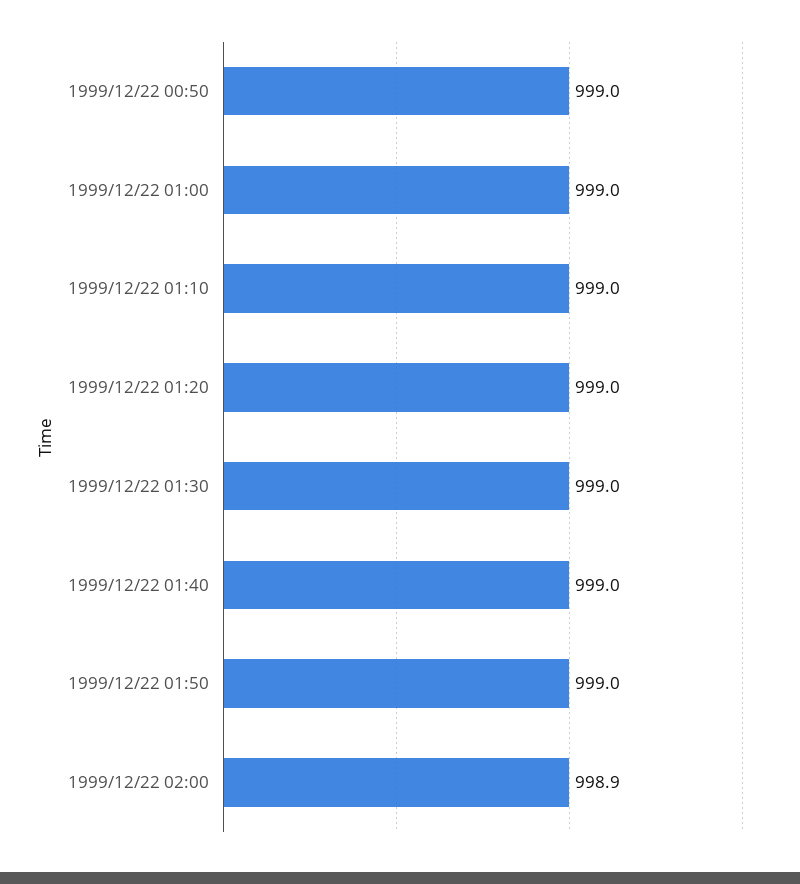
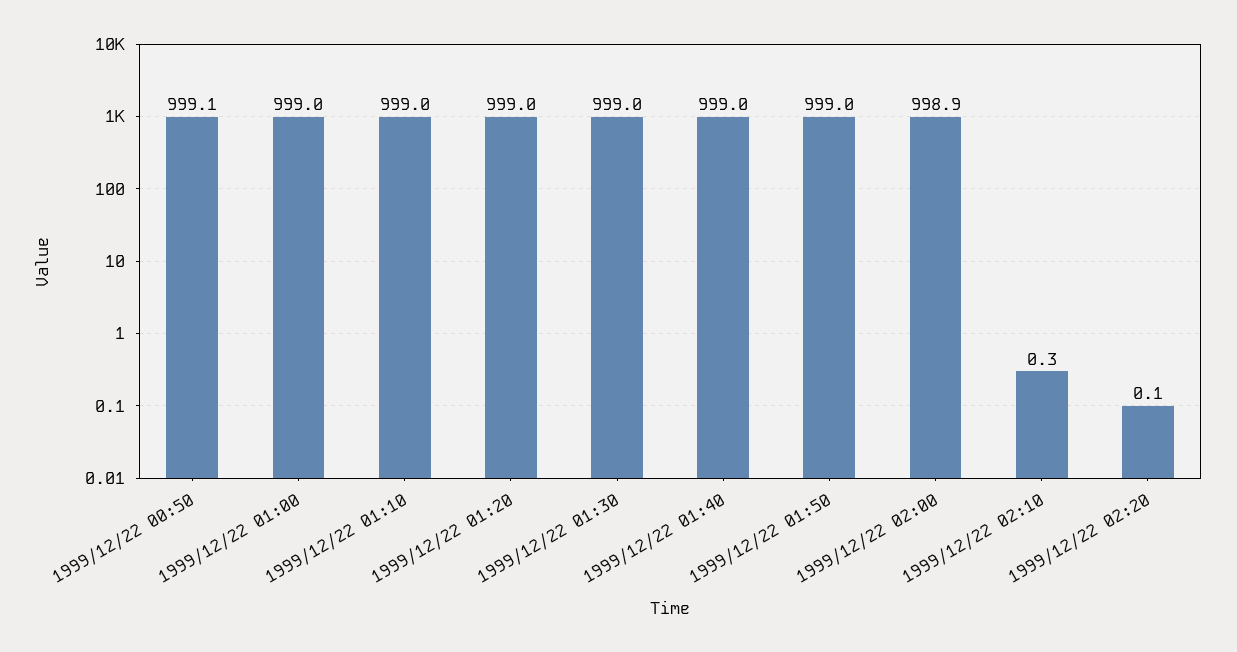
1999/12/22 00:50: 999 -> 999.1
1999/12/22 02:10: none -> 0.3
1999/12/22 02:20: none -> 0.1

